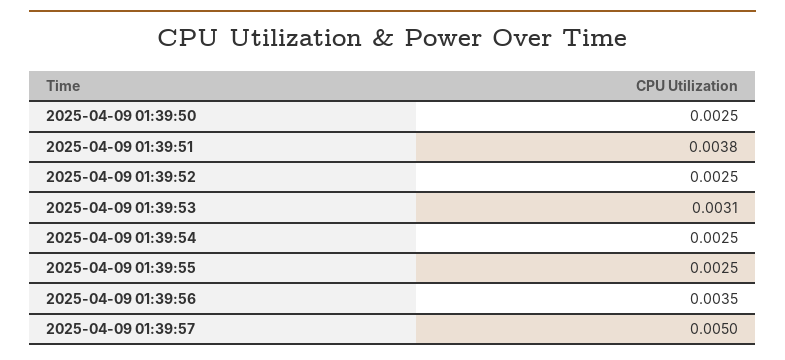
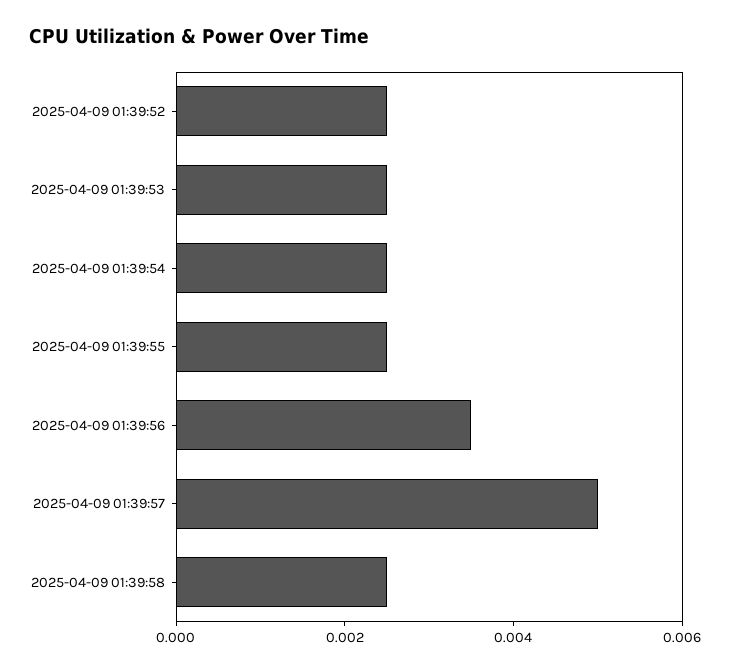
2025-04-09 01:39:50: 0.0025 -> none
2025-04-09 01:39:51: 0.0038 -> none
2025-04-09 01:39:53: 0.0031 -> 0.0025
2025-04-09 01:39:58: none -> 0.0025

